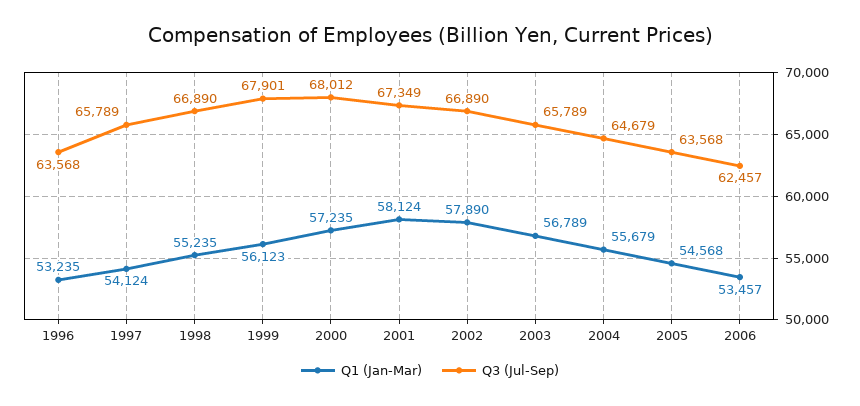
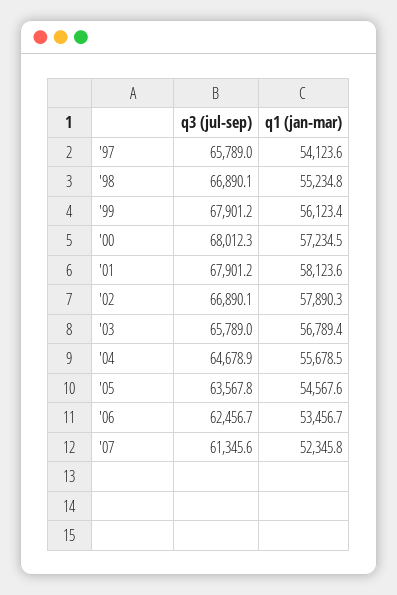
Q1 (Jan-Mar), 1996: 53235 -> none
Q3 (Jul-Sep), 1996: 63568 -> none
Q3 (Jul-Sep), 2001: 67349 -> 67901.2
Q3 (Jul-Sep), '07: none -> 61345.6
Q1 (Jan-Mar), '07: none -> 52345.8

